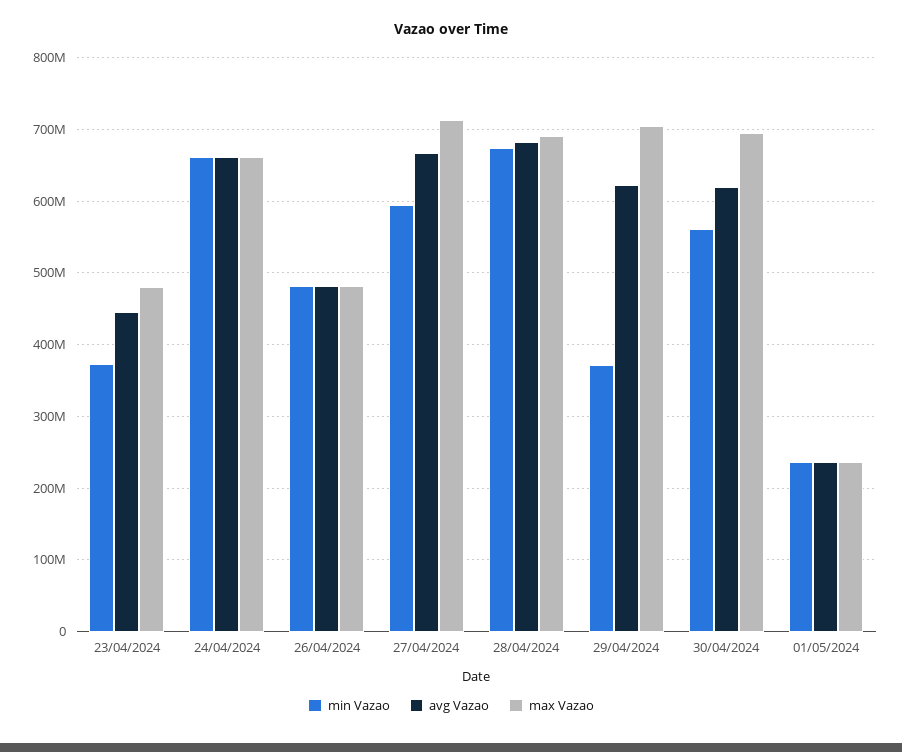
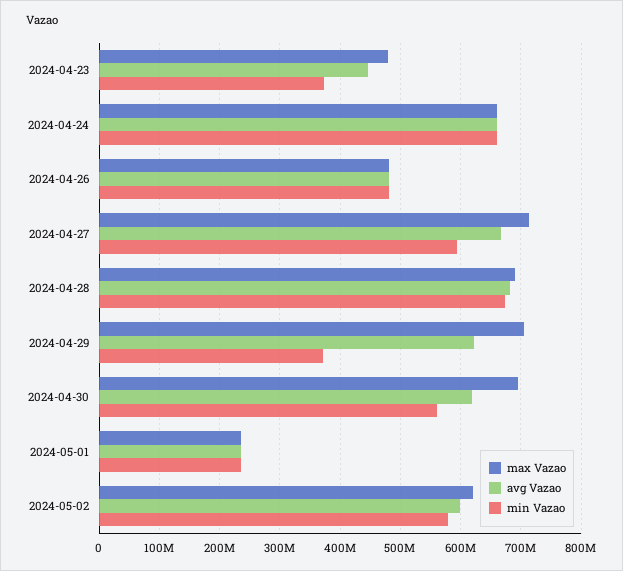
max Vazao, 2024-05-02: none -> 620000000
avg Vazao, 2024-05-02: none -> 600000000
min Vazao, 2024-05-02: none -> 580000000

